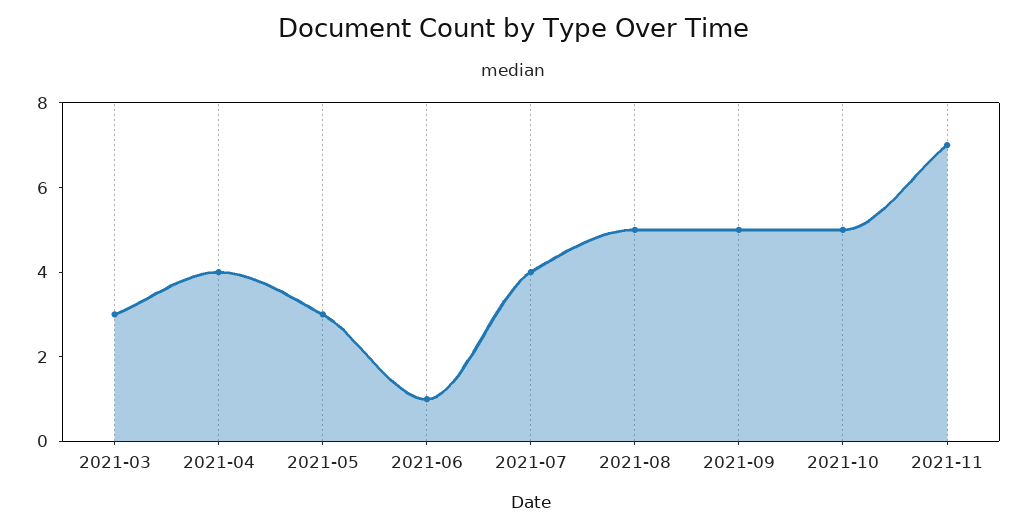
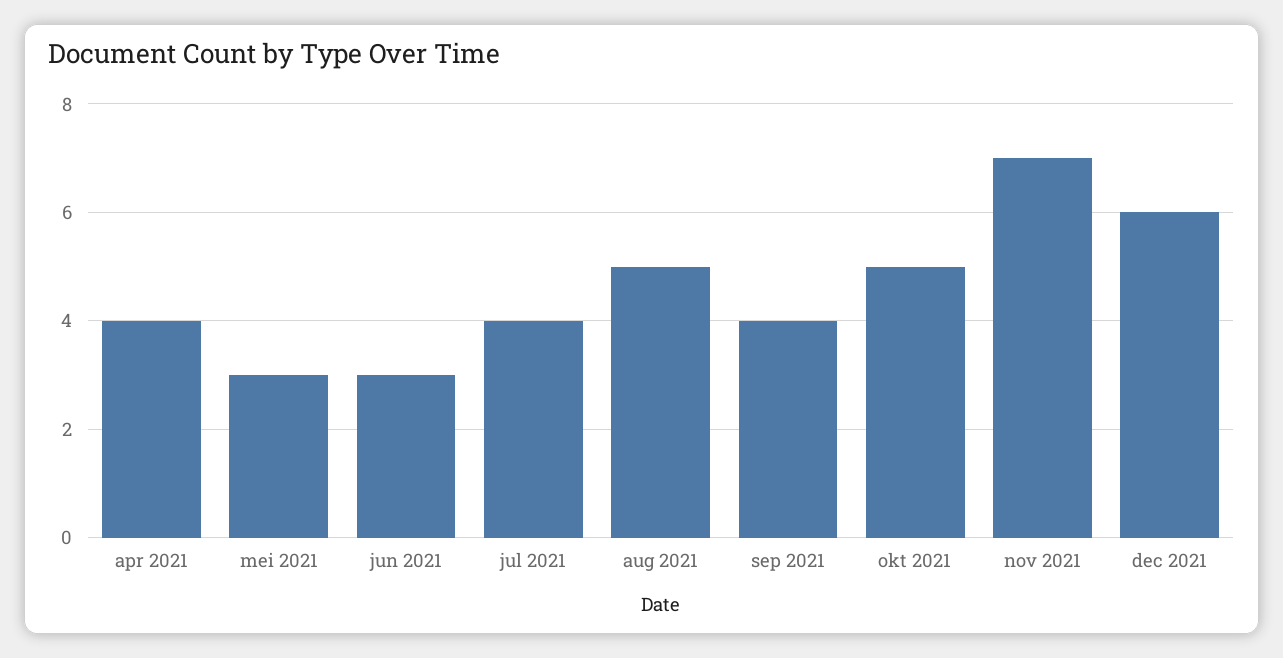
2021-03: 3 -> none
2021-06: 1 -> 3
2021-09: 5 -> 4
dec 2021: none -> 6

